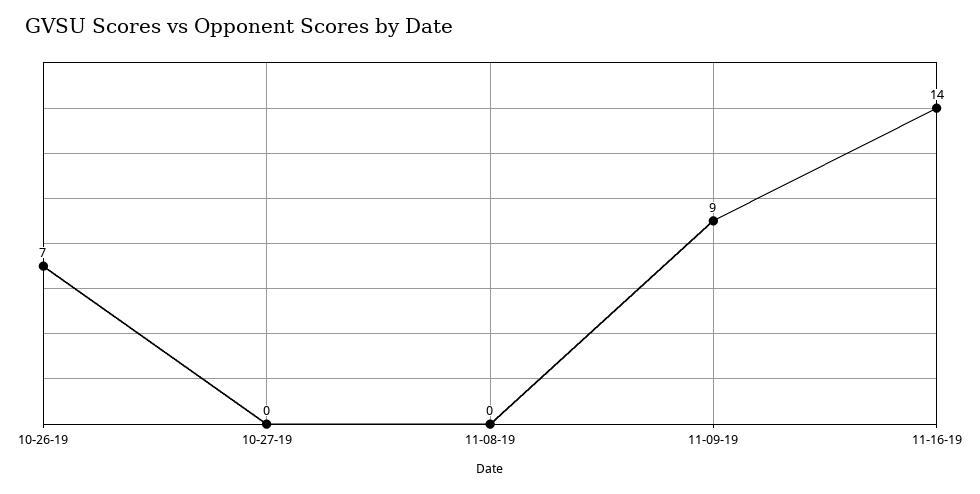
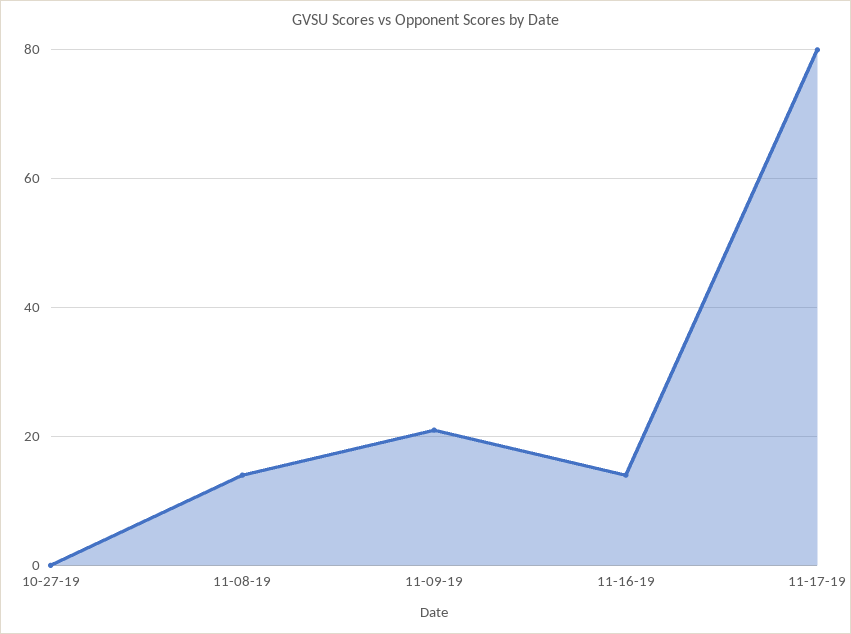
10-26-19: 7 -> none
11-08-19: 0 -> 15
11-09-19: 9 -> 20
11-17-19: none -> 80

